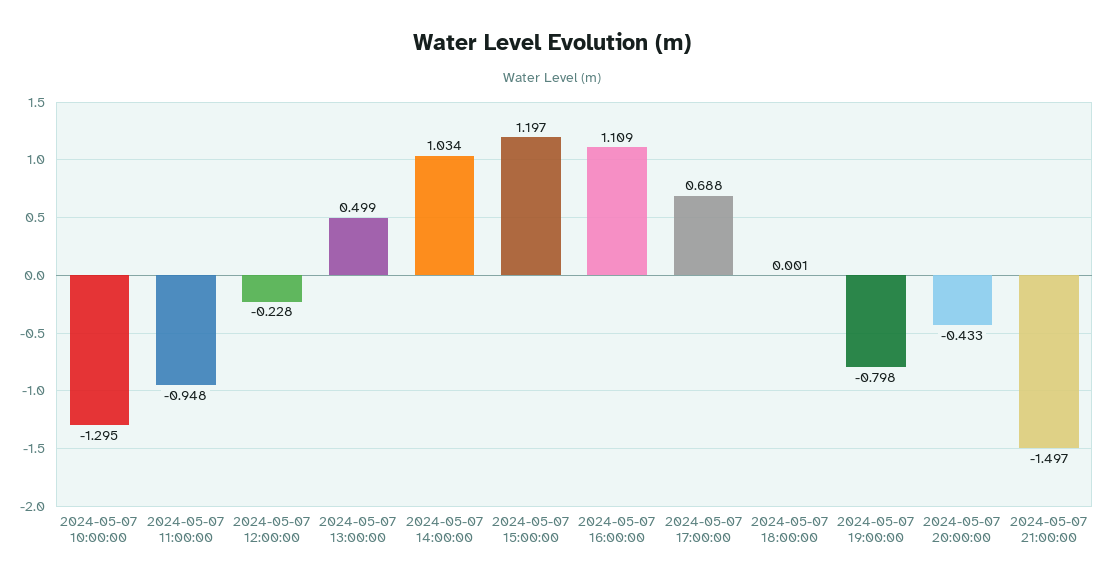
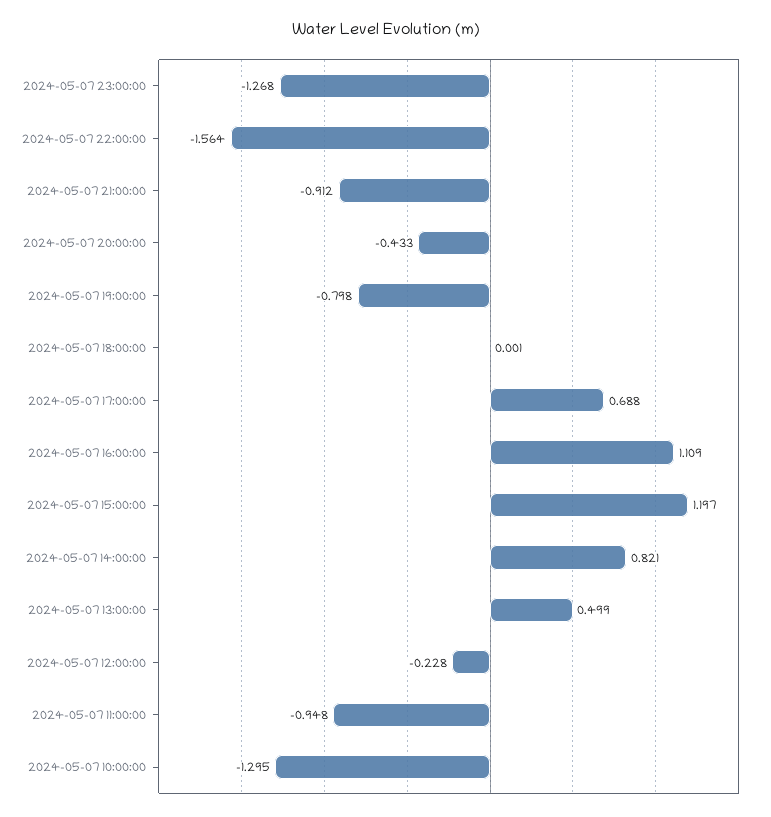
2024-05-07 14:00:00: 1.034 -> 0.821
2024-05-07 21:00:00: -1.497 -> -0.912
2024-05-07 23:00:00: none -> -1.268
2024-05-07 22:00:00: none -> -1.564

